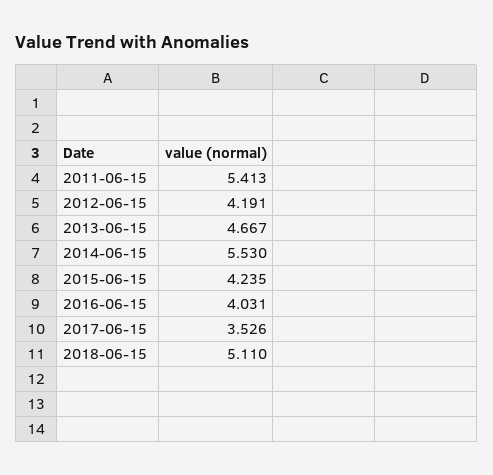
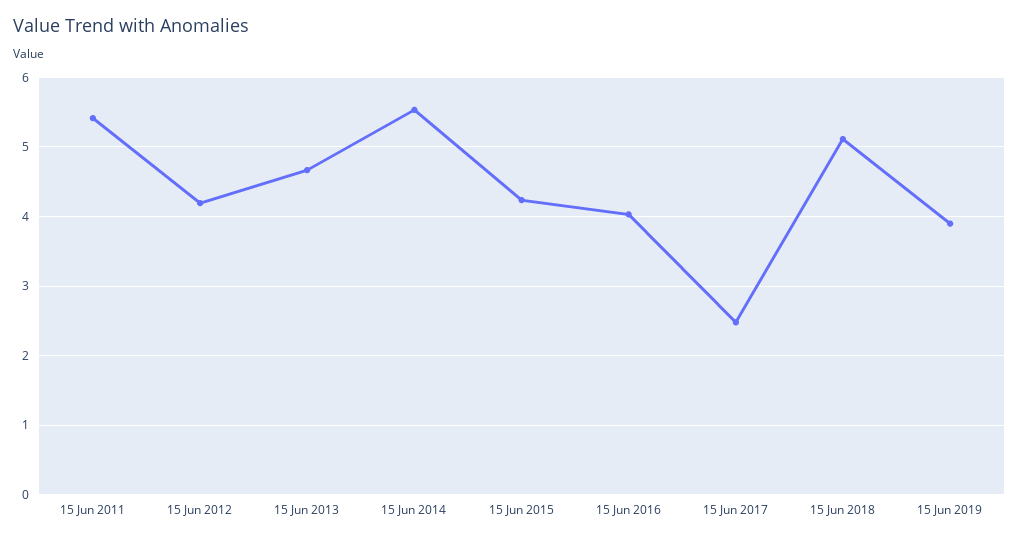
2017-06-15: 3.526 -> 2.5
15 Jun 2019: none -> 3.9

